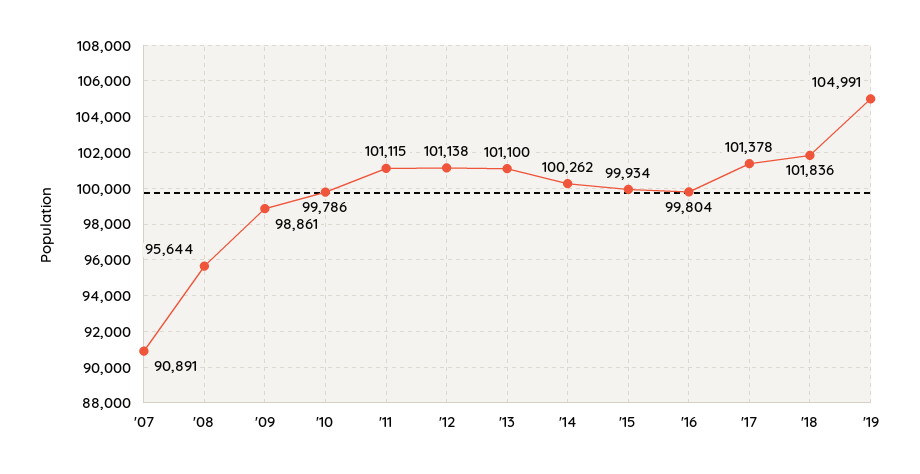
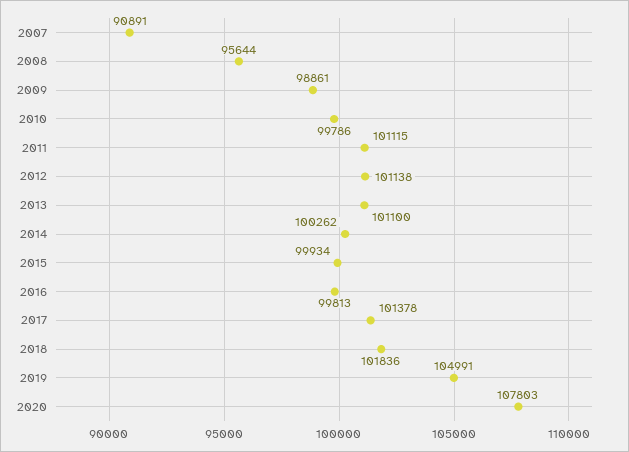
'16: 99804 -> 99813
2020: none -> 107803

